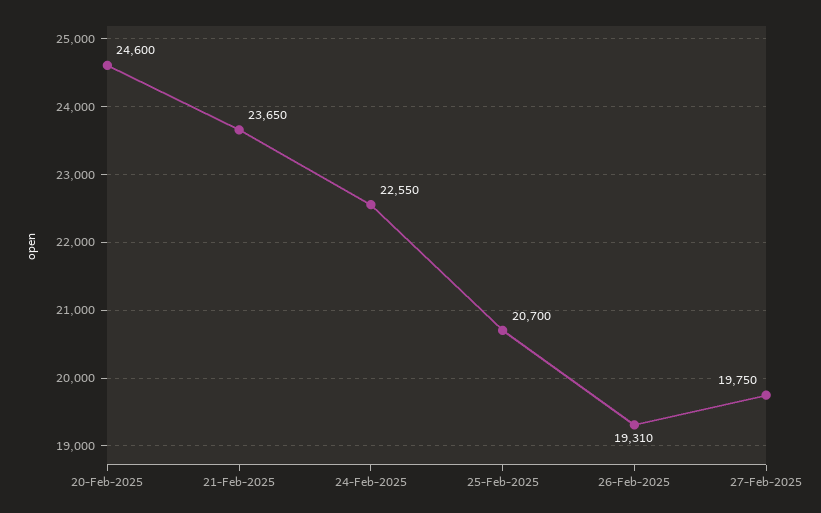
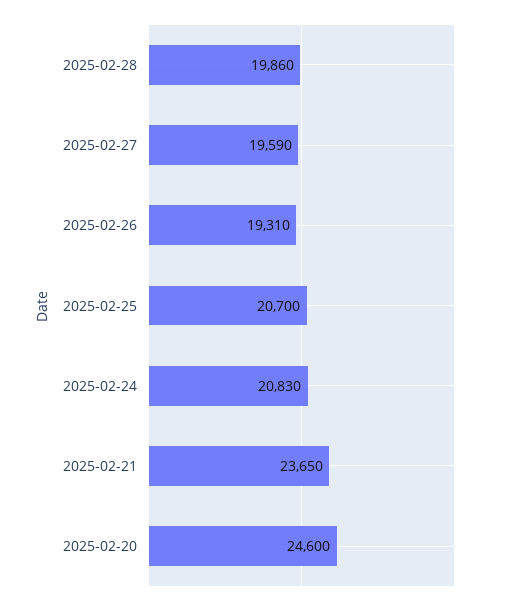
24-Feb-2025: 22550 -> 20830
27-Feb-2025: 19750 -> 19590
2025-02-28: none -> 19860

